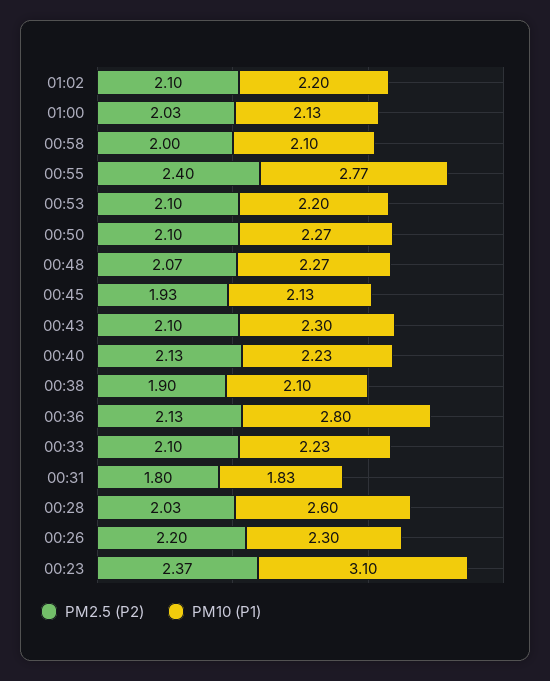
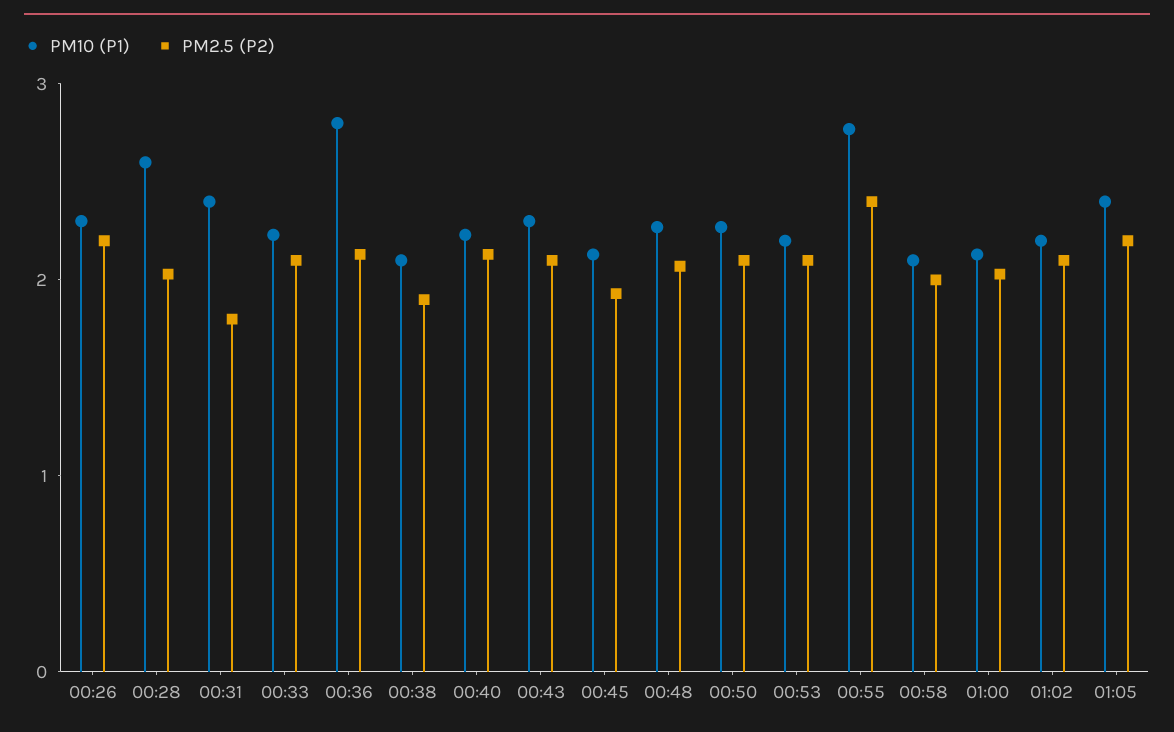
PM10 (P1), 00:31: 1.83 -> 2.4
PM2.5 (P2), 00:23: 2.37 -> none
PM10 (P1), 00:23: 3.1 -> none
PM10 (P1), 01:05: none -> 2.4
PM2.5 (P2), 01:05: none -> 2.2

